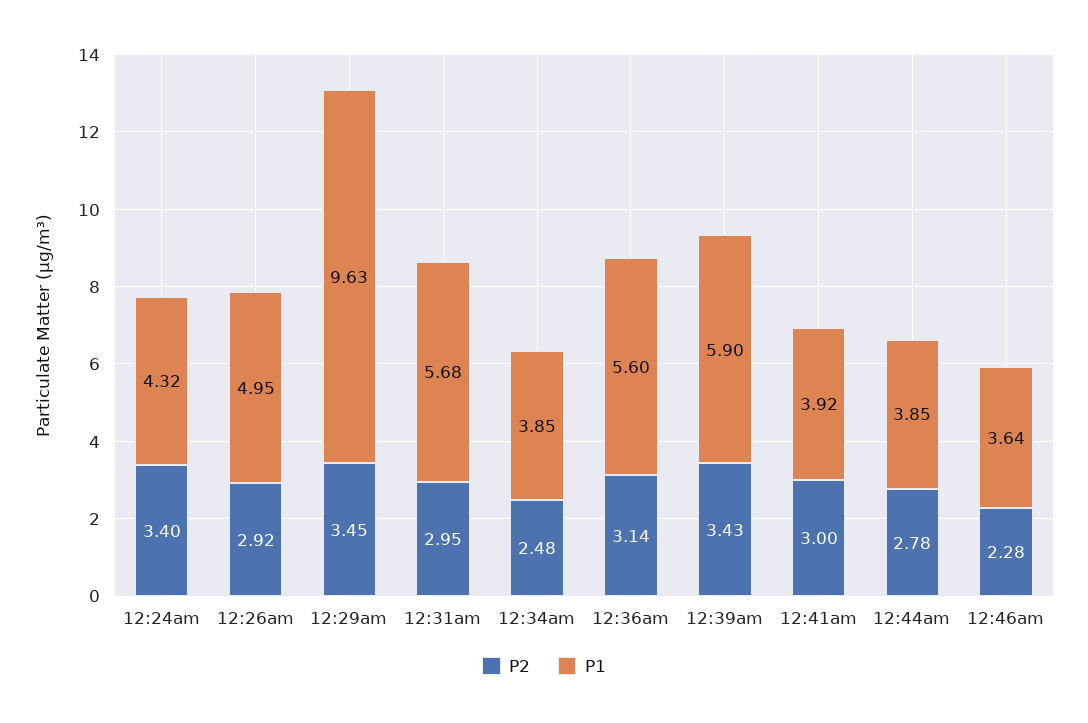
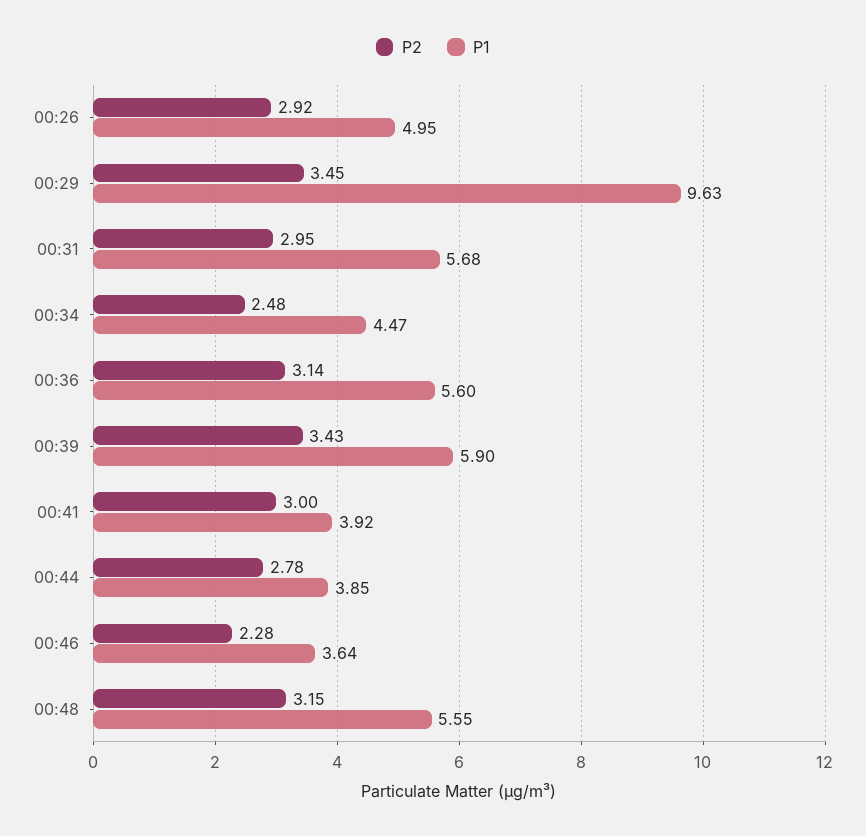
P2, 12:24am: 3.4 -> none
P1, 12:24am: 4.32 -> none
P1, 12:34am: 3.85 -> 4.47
P2, 00:48: none -> 3.15
P1, 00:48: none -> 5.55

